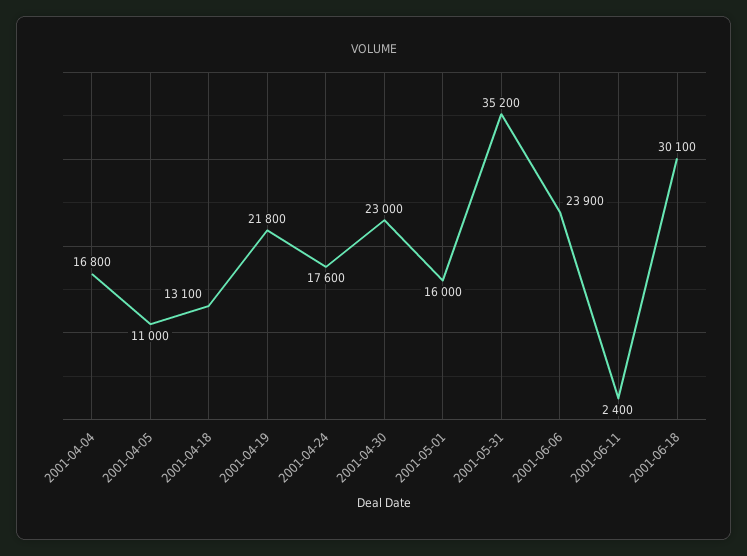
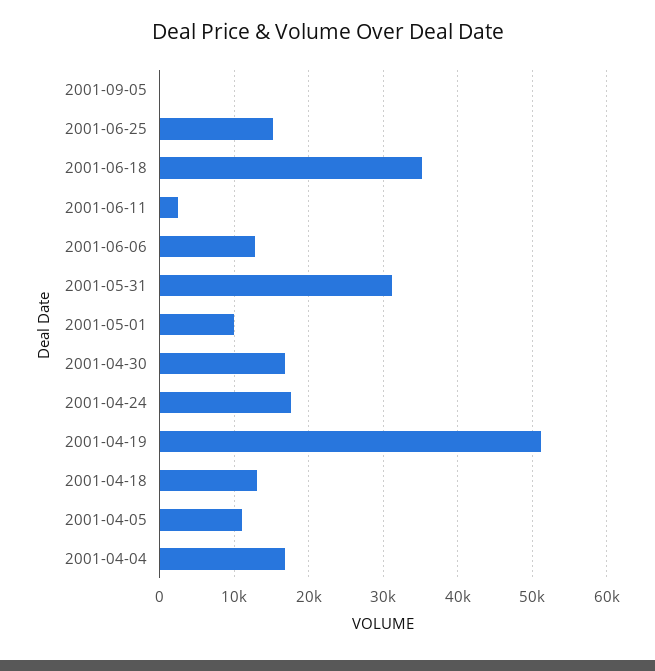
2001-04-19: 21800 -> 51000
2001-04-30: 23000 -> 17000
2001-05-01: 16000 -> 10000
2001-05-31: 35200 -> 31000
2001-06-06: 23900 -> 13000
2001-06-18: 30100 -> 35000
2001-09-05: none -> 0
2001-06-25: none -> 15000

